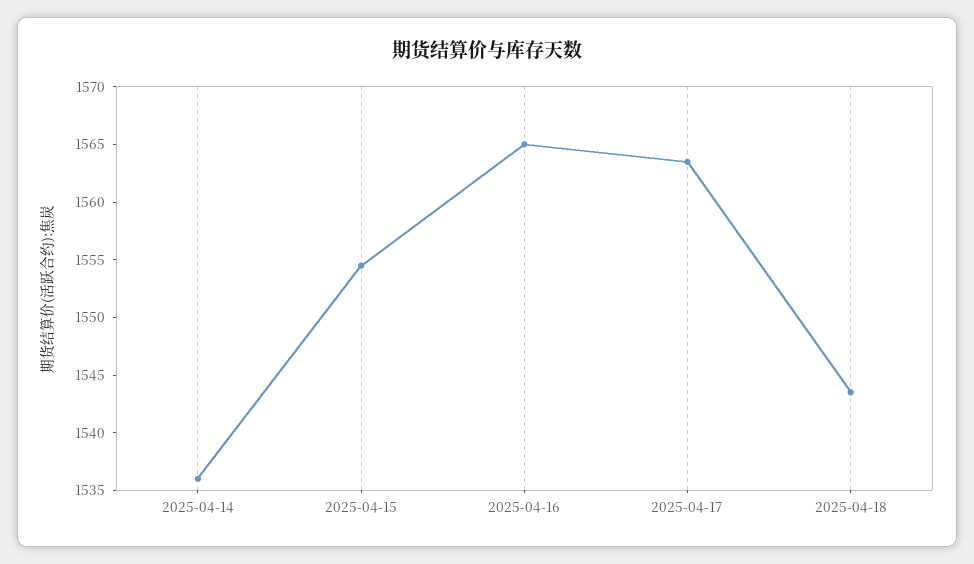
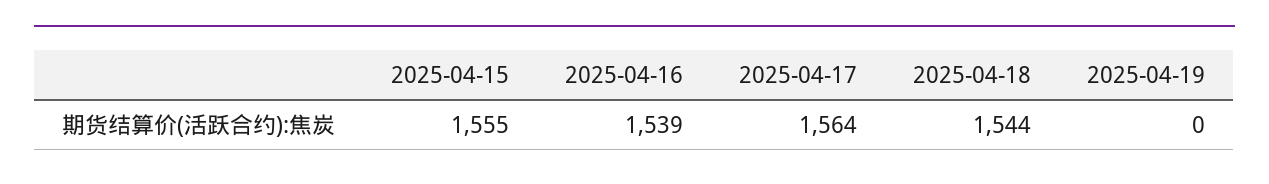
2025-04-14: 1536 -> none
2025-04-16: 1565 -> 1539
2025-04-19: none -> 0

